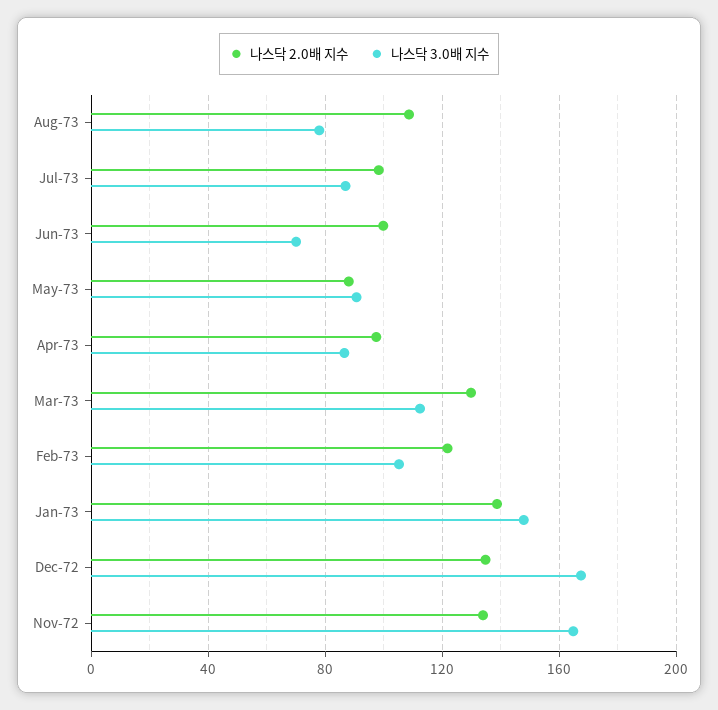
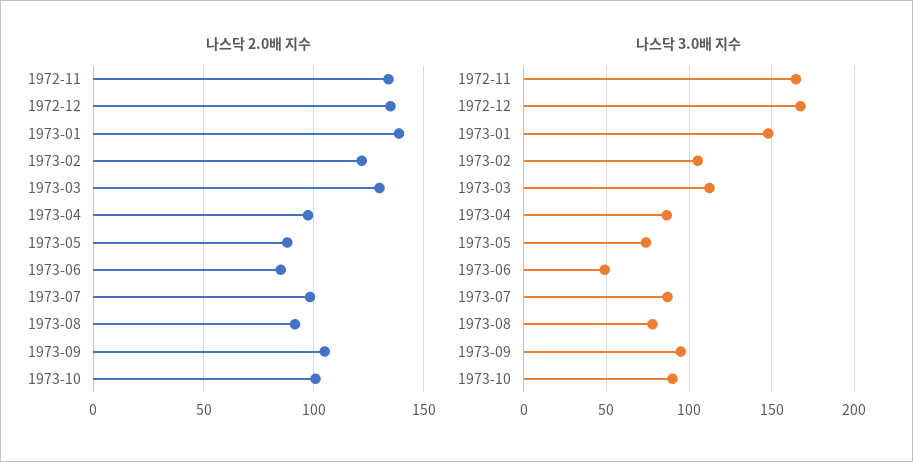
나스닥 2.0배 지수, Aug-73: 110 -> 90
나스닥 2.0배 지수, Jun-73: 100 -> 85
나스닥 3.0배 지수, Jun-73: 70 -> 50
나스닥 3.0배 지수, May-73: 90 -> 75
나스닥 2.0배 지수, 1973-09: none -> 105
나스닥 2.0배 지수, 1973-10: none -> 100
나스닥 3.0배 지수, 1973-09: none -> 95
나스닥 3.0배 지수, 1973-10: none -> 90

